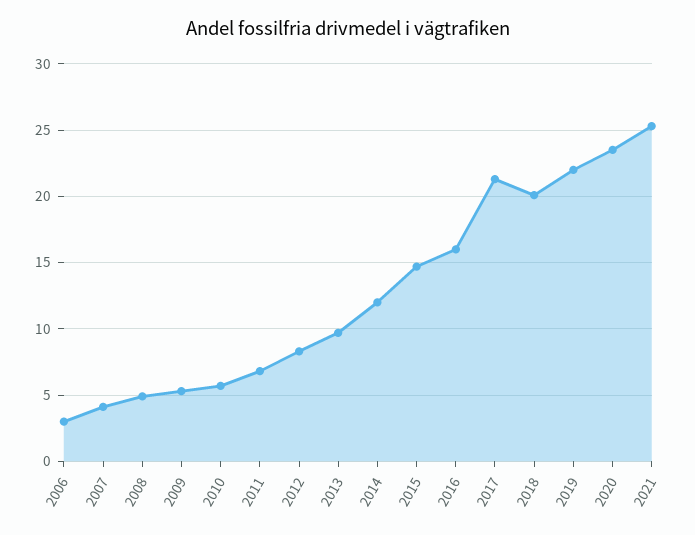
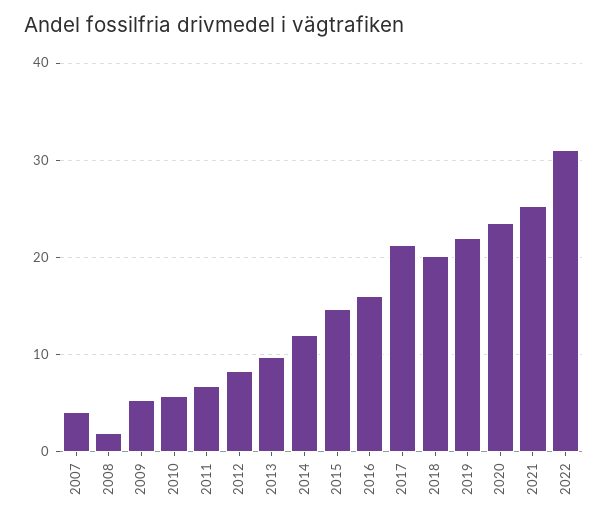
2006: 3 -> none
2008: 5 -> 2
2022: none -> 31

